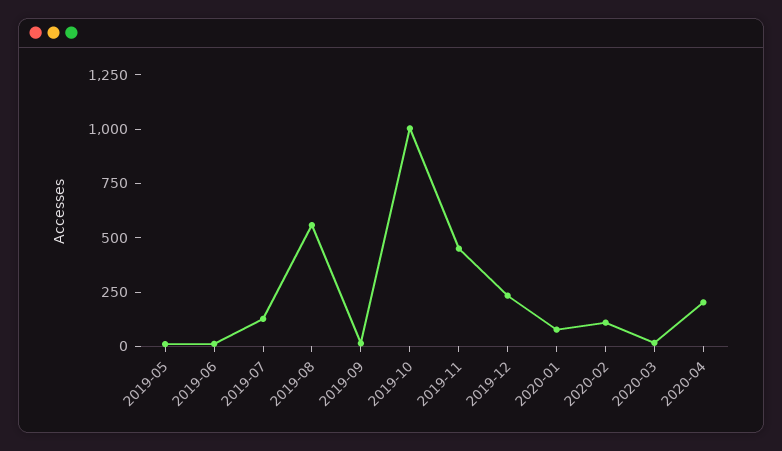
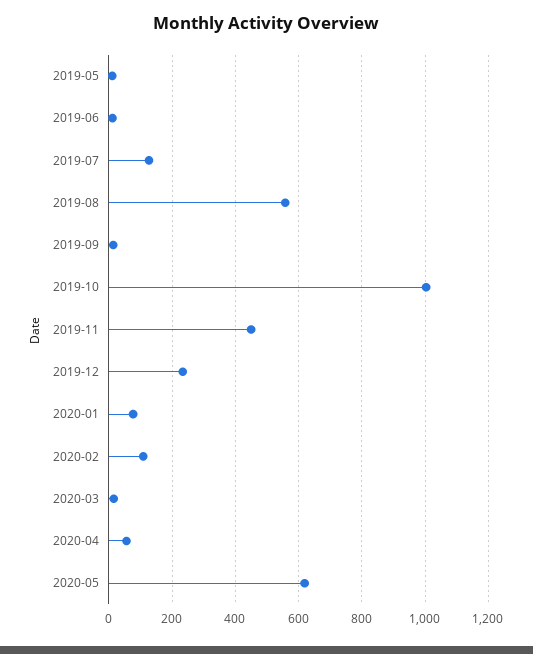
2020-04: 200 -> 60
2020-05: none -> 620

